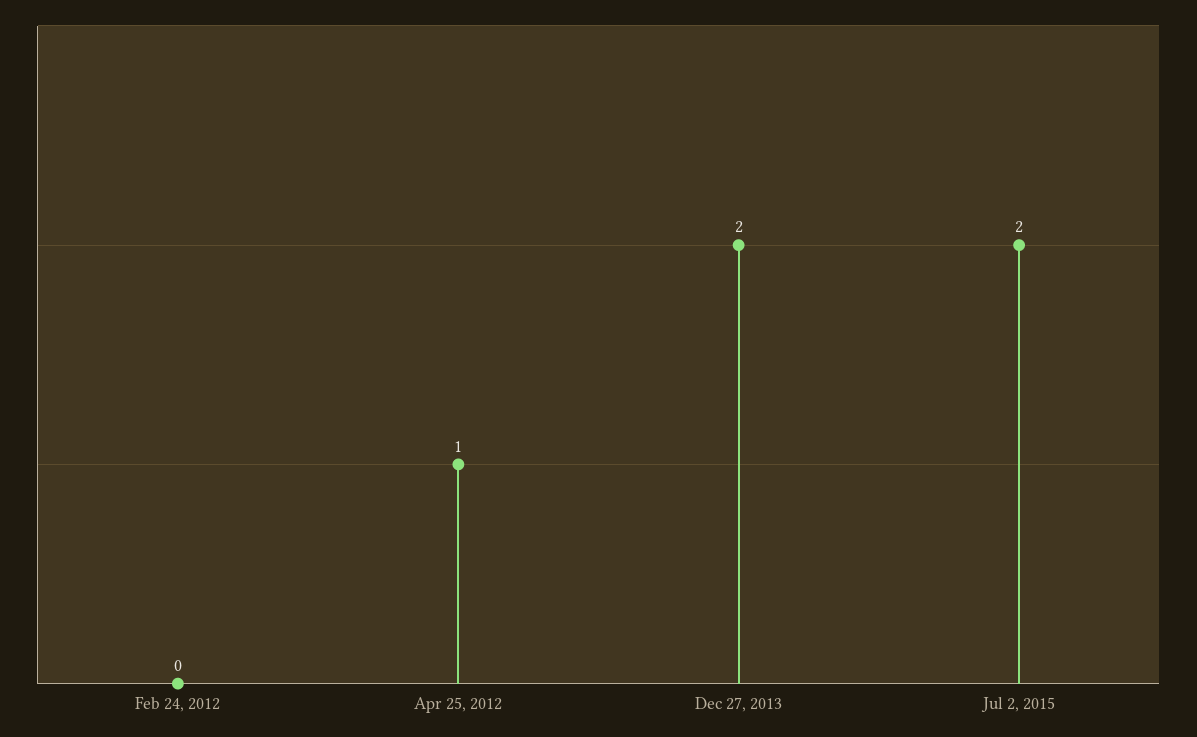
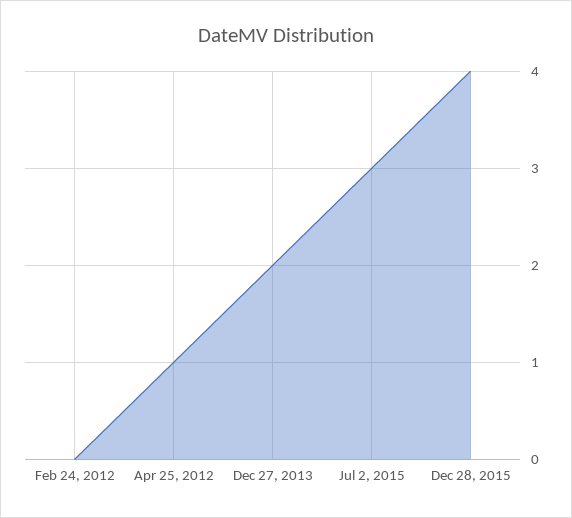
Jul 2, 2015: 2 -> 3
Dec 28, 2015: none -> 4

